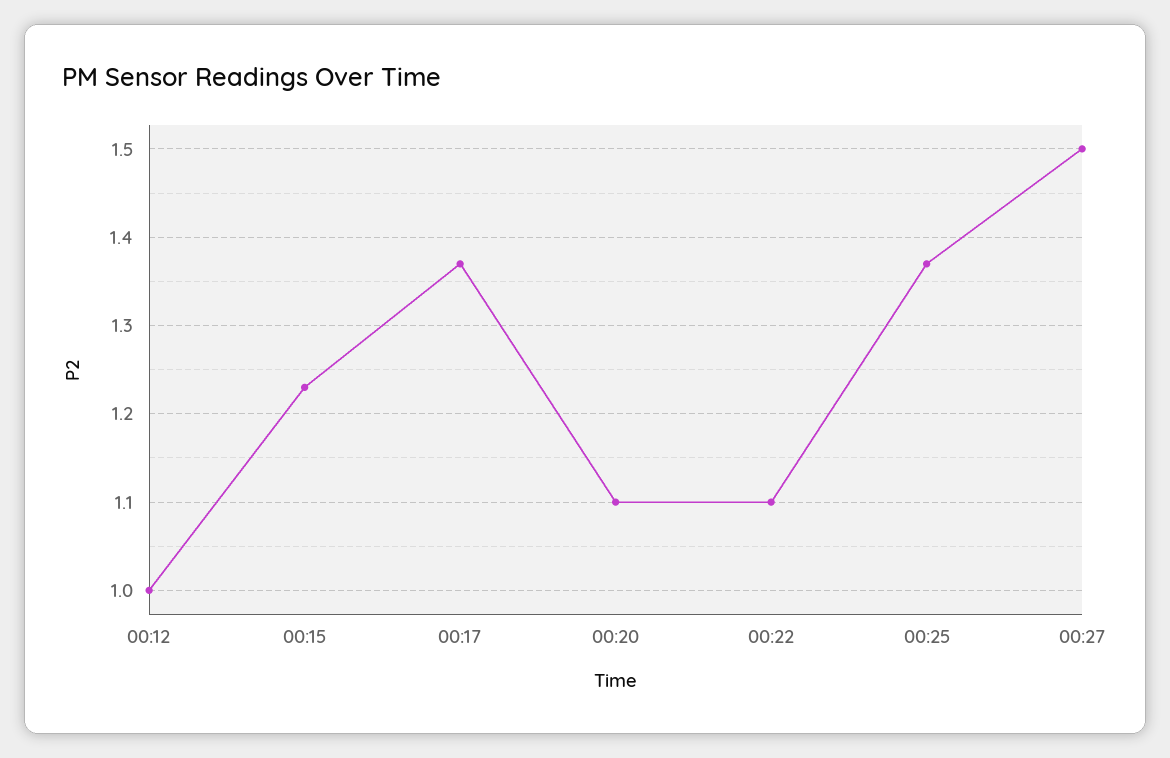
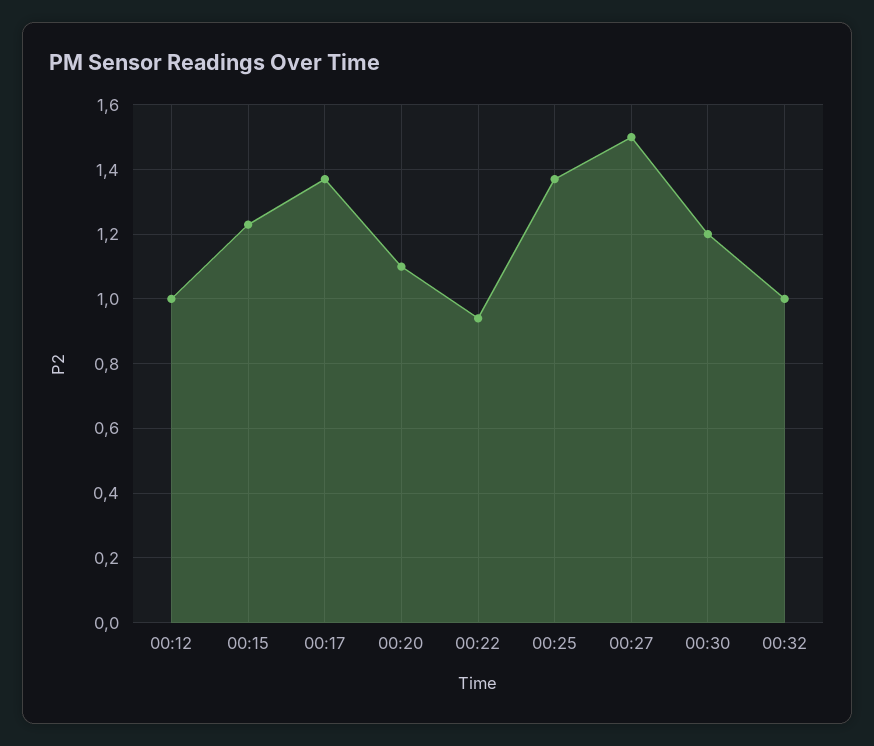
00:22: 1.1 -> 0.95
00:30: none -> 1.2
00:32: none -> 1

